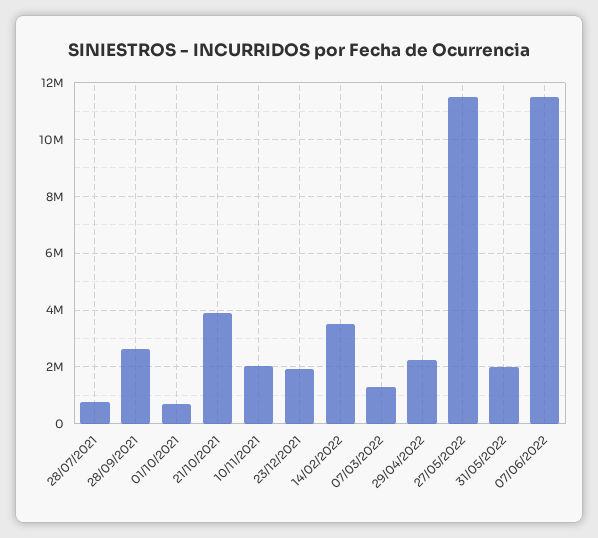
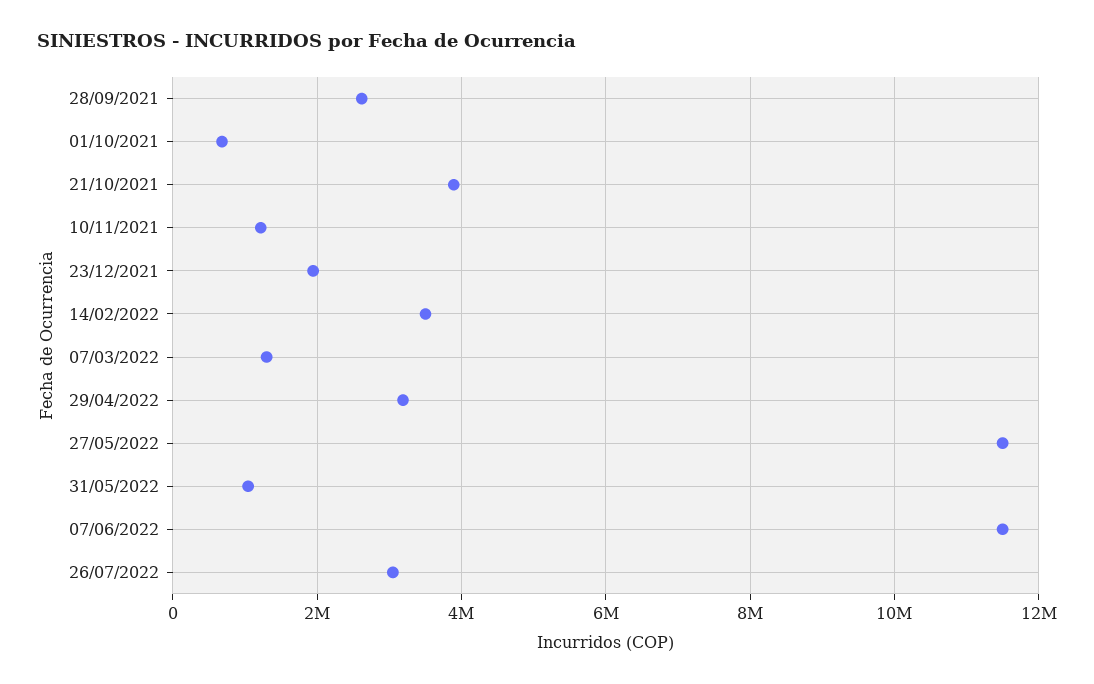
28/07/2021: 750000 -> none
10/11/2021: 2000000 -> 1200000
29/04/2022: 2250000 -> 3200000
31/05/2022: 2000000 -> 1000000
26/07/2022: none -> 3000000

